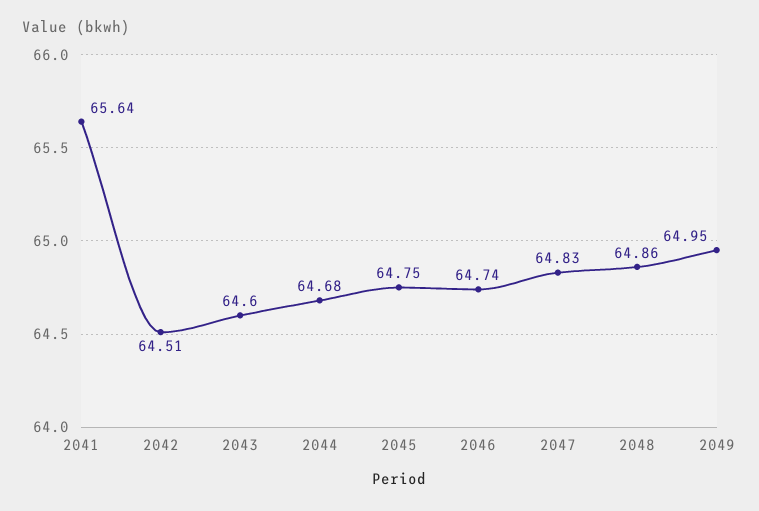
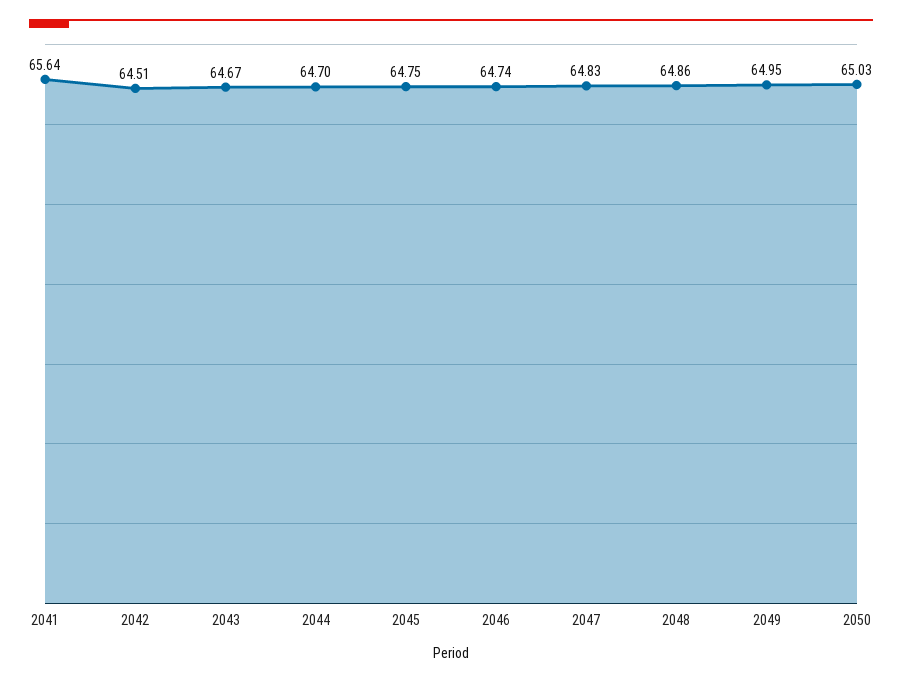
2043: 64.6 -> 64.67
2044: 64.68 -> 64.7
2050: none -> 65.03

